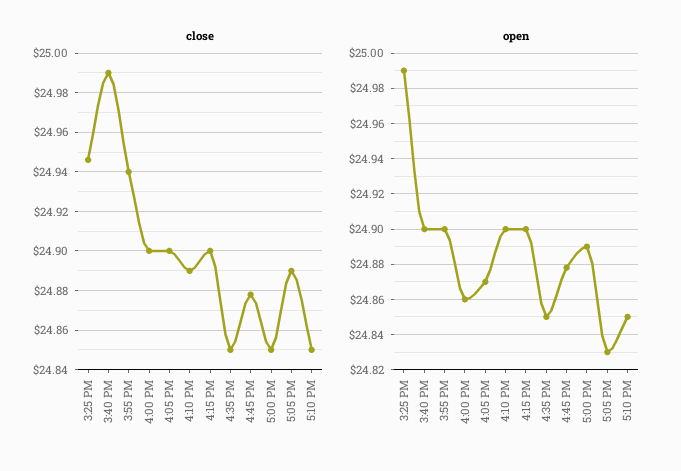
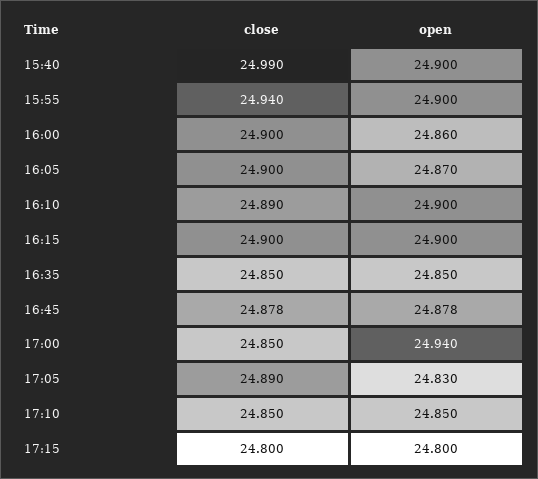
close, 3:25 PM: 24.945 -> none
open, 3:25 PM: 24.99 -> none
open, 5:00 PM: 24.89 -> 24.94
close, 17:15: none -> 24.8
open, 17:15: none -> 24.8

